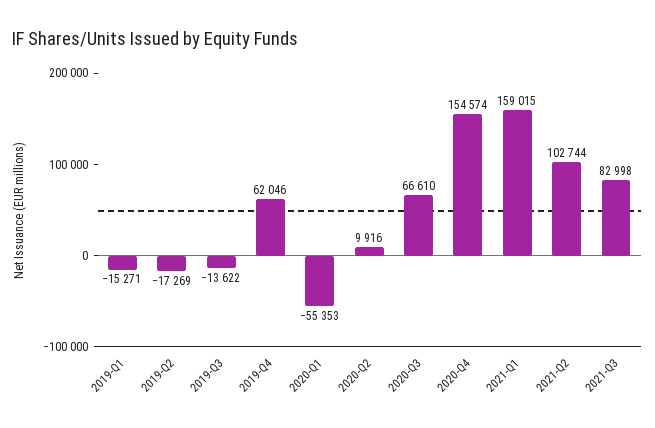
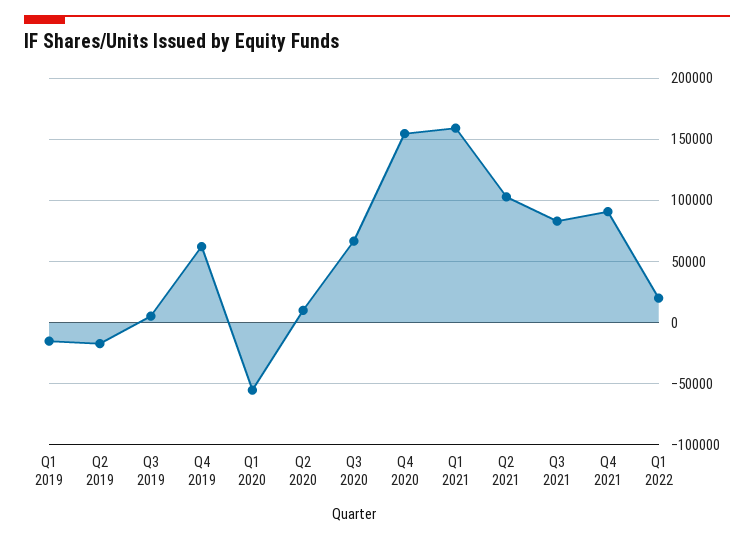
2019-Q3: -13622 -> 5000
Q4 2021: none -> 90000
Q1 2022: none -> 20000

